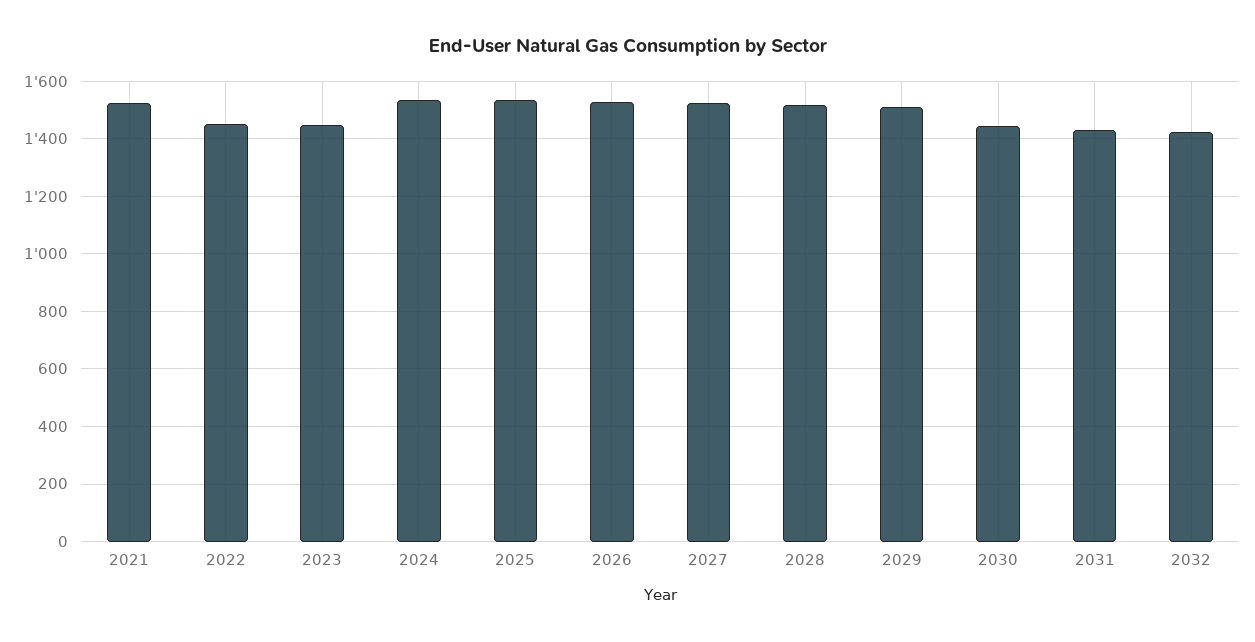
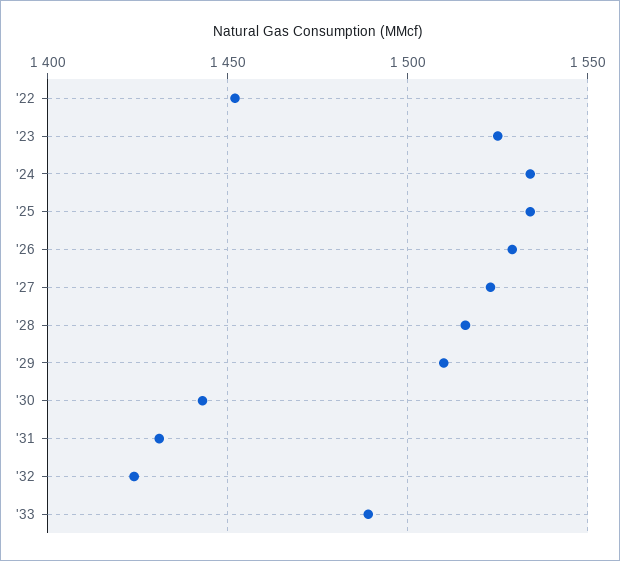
2021: 1525 -> none
2023: 1450 -> 1525
'33: none -> 1490

